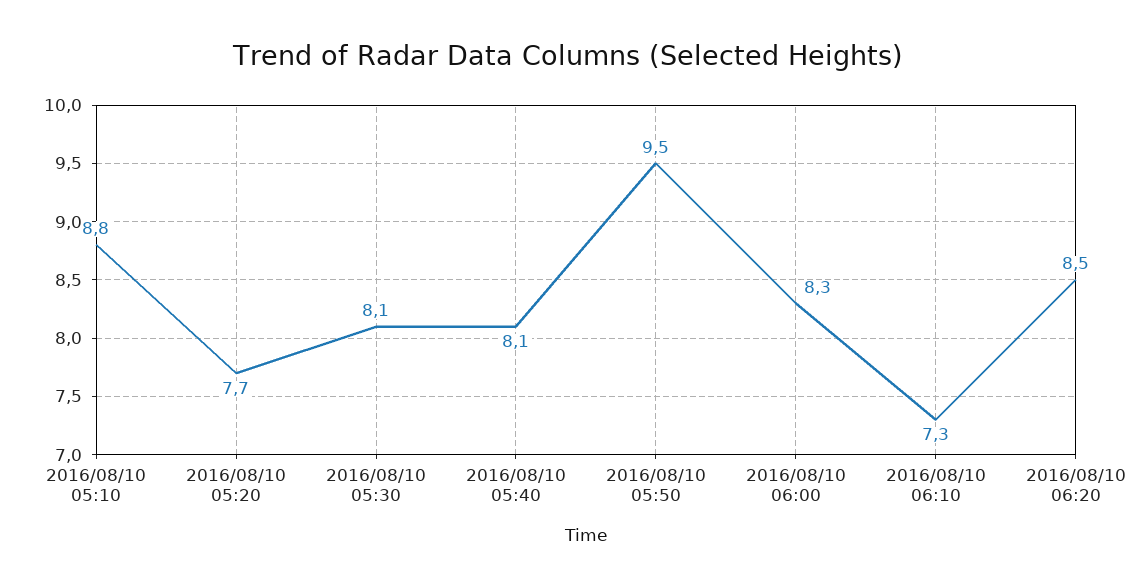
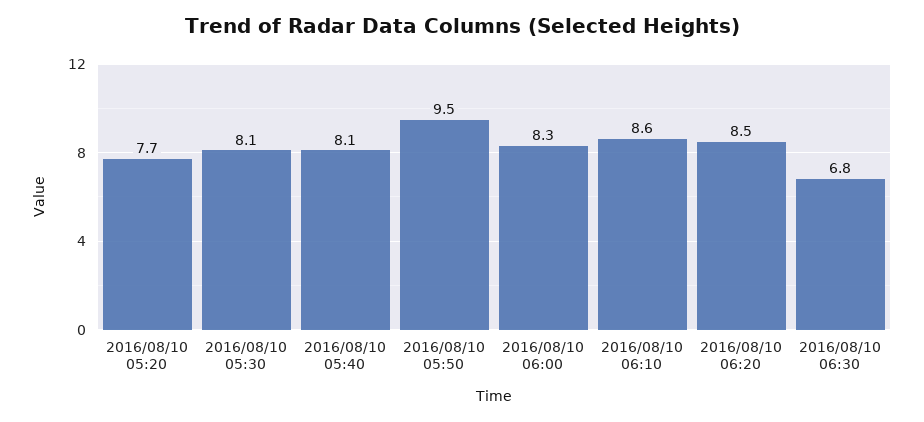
2016/08/10 05:10: 8.8 -> none
2016/08/10 06:10: 7.3 -> 8.6
2016/08/10 06:30: none -> 6.8

